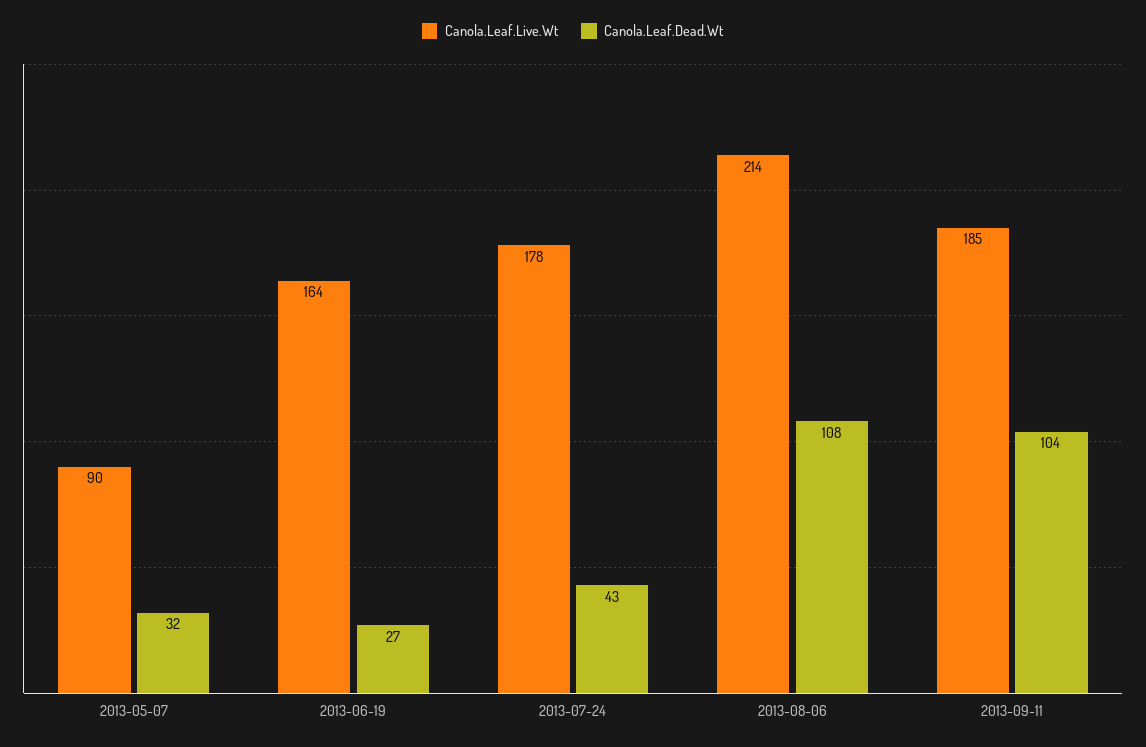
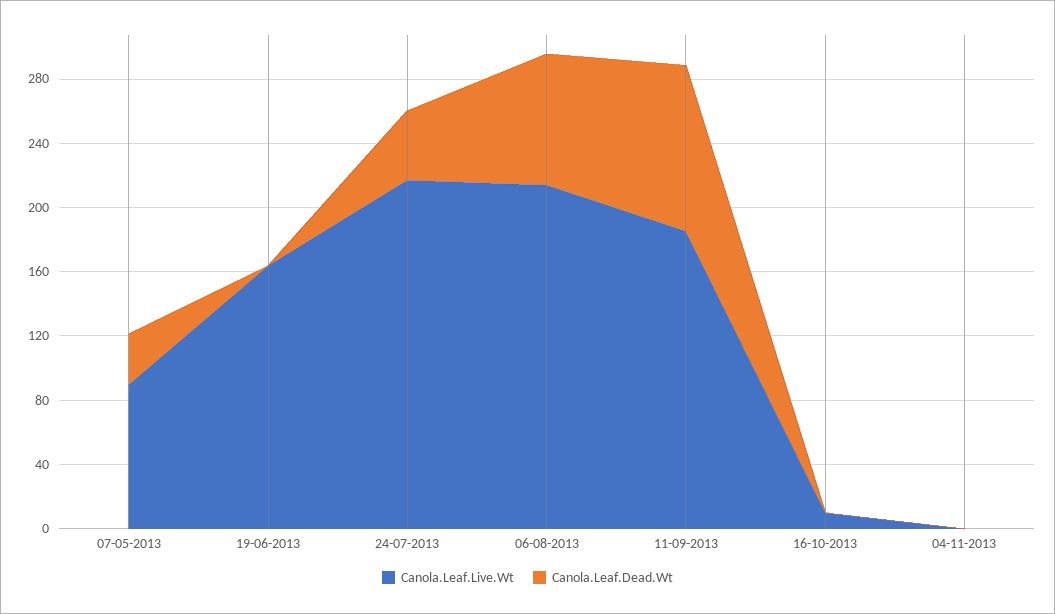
Canola.Leaf.Dead.Wt, 2013-06-19: 27 -> 0
Canola.Leaf.Live.Wt, 2013-07-24: 178 -> 220
Canola.Leaf.Dead.Wt, 2013-08-06: 108 -> 80
Canola.Leaf.Live.Wt, 16-10-2013: none -> 10
Canola.Leaf.Dead.Wt, 16-10-2013: none -> 0
Canola.Leaf.Live.Wt, 04-11-2013: none -> 0
Canola.Leaf.Dead.Wt, 04-11-2013: none -> 0

